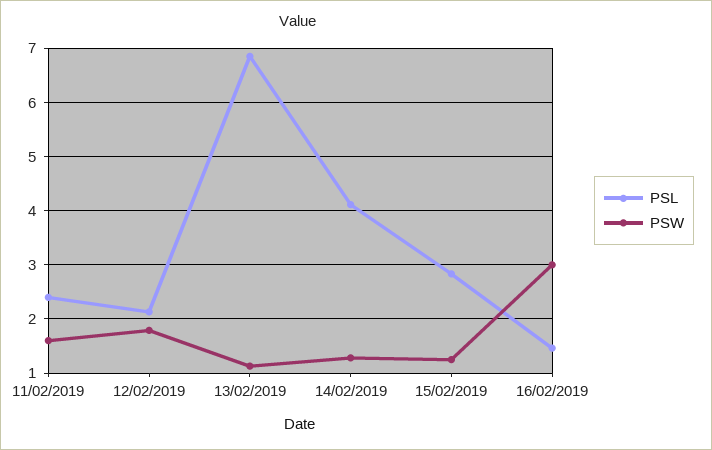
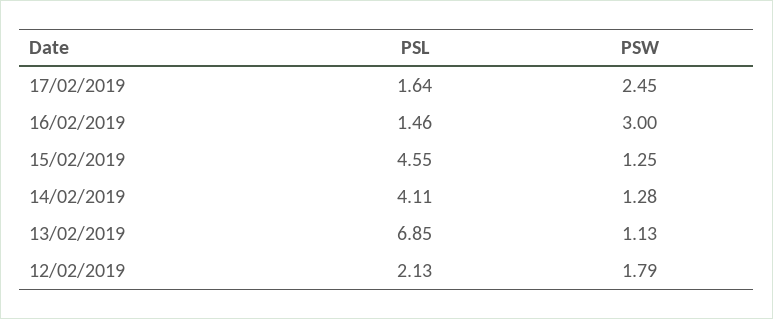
PSL, 11/02/2019: 2.4 -> none
PSW, 11/02/2019: 1.6 -> none
PSL, 15/02/2019: 2.8 -> 4.55
PSL, 17/02/2019: none -> 1.64
PSW, 17/02/2019: none -> 2.45

